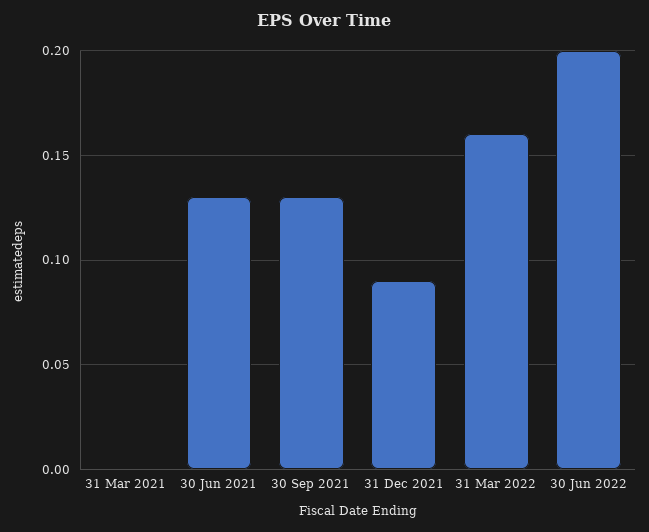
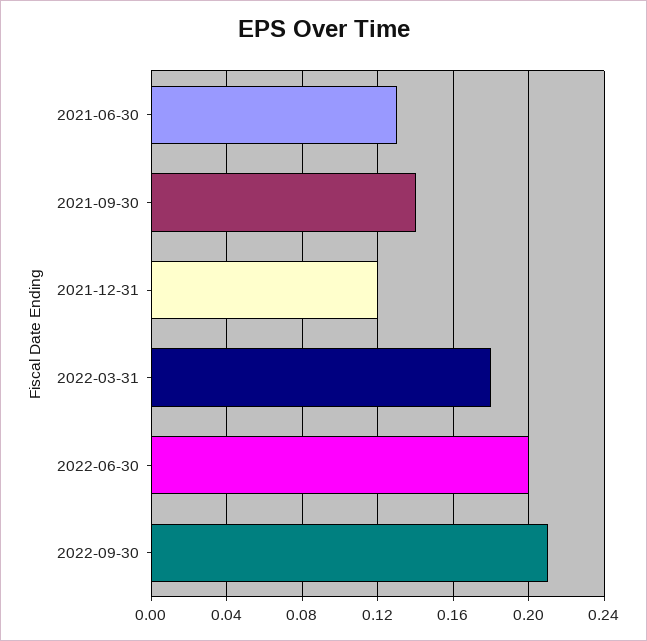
31 Mar 2021: 0 -> none
30 Sep 2021: 0.13 -> 0.14
31 Dec 2021: 0.09 -> 0.12
31 Mar 2022: 0.16 -> 0.18
2022-09-30: none -> 0.21

